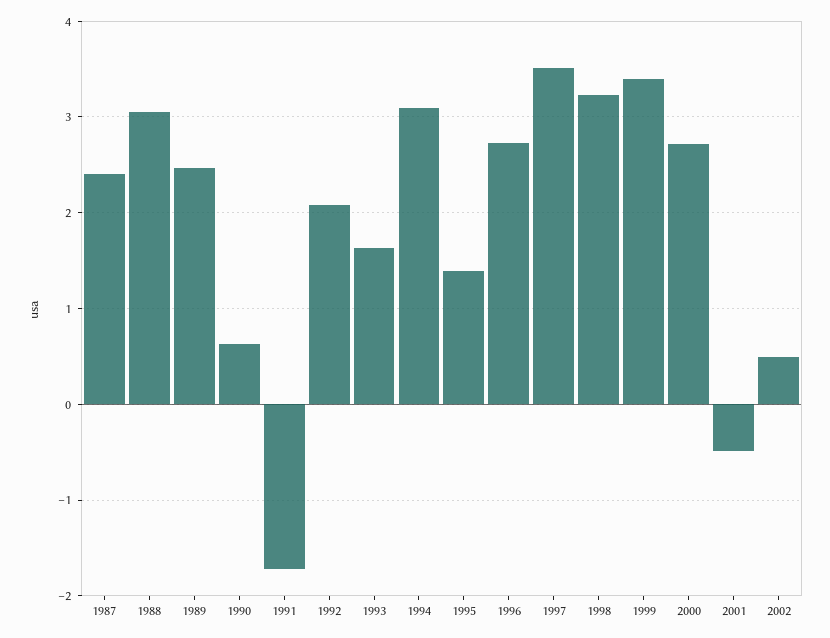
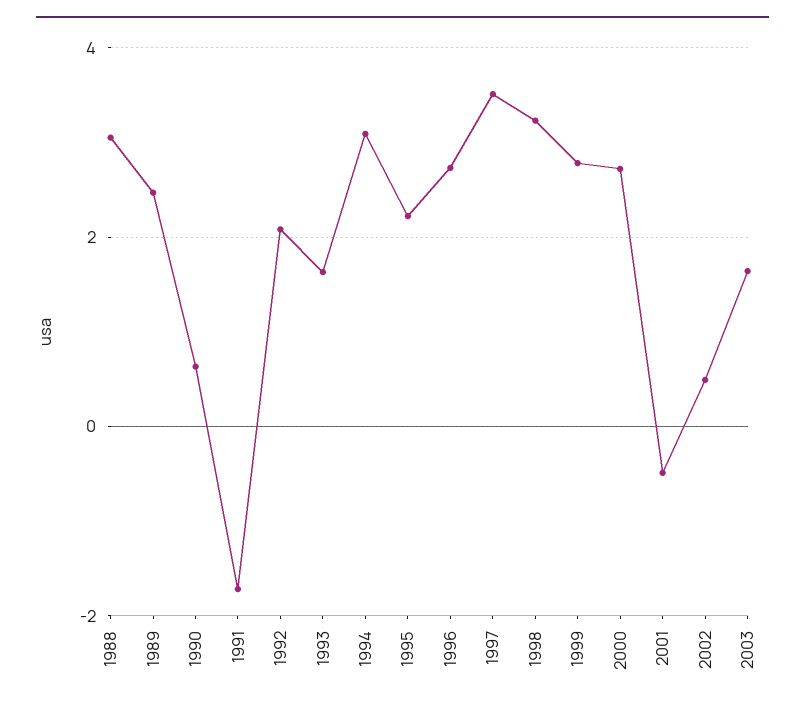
1987: 2.4 -> none
1995: 1.4 -> 2.2
1999: 3.4 -> 2.8
2003: none -> 1.6

